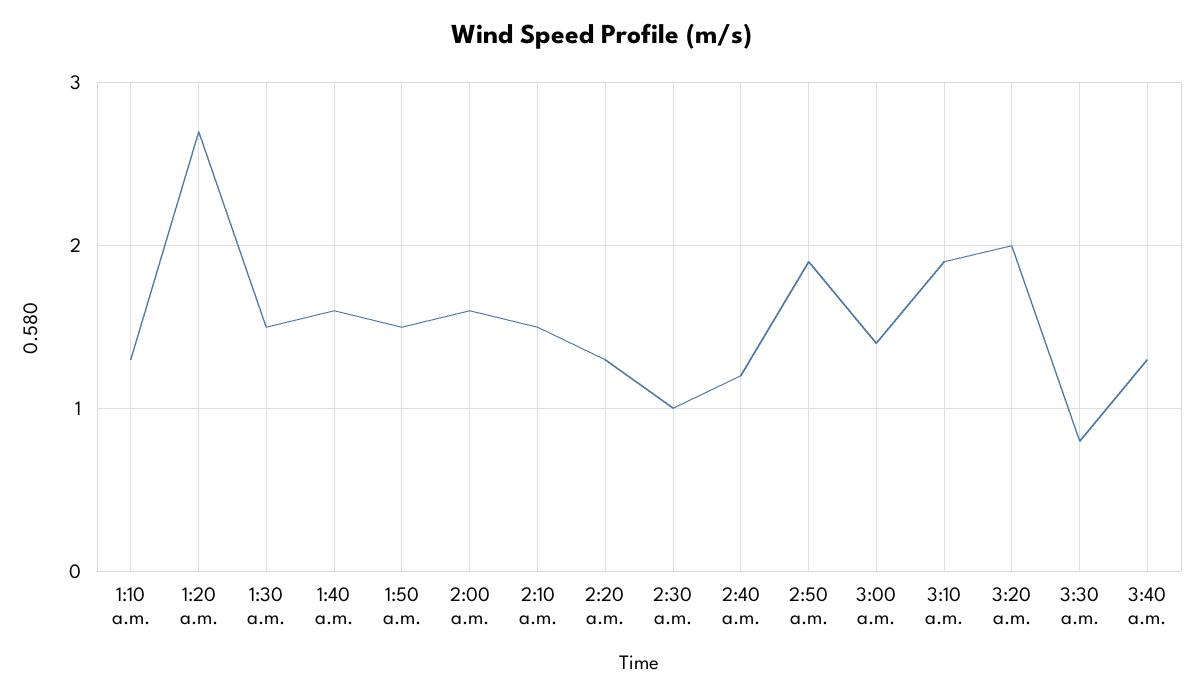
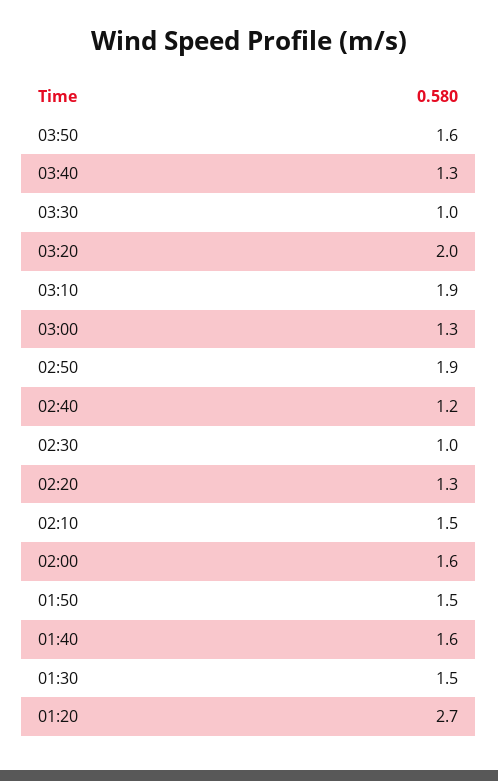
1:10 a.m.: 1.3 -> none
3:00 a.m.: 1.4 -> 1.3
3:30 a.m.: 0.8 -> 1
03:50: none -> 1.6

